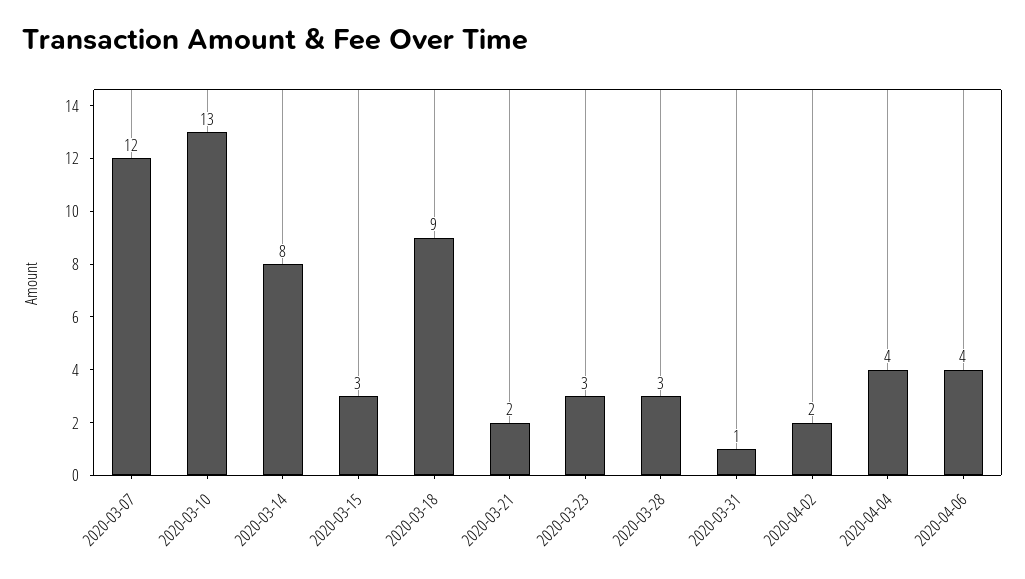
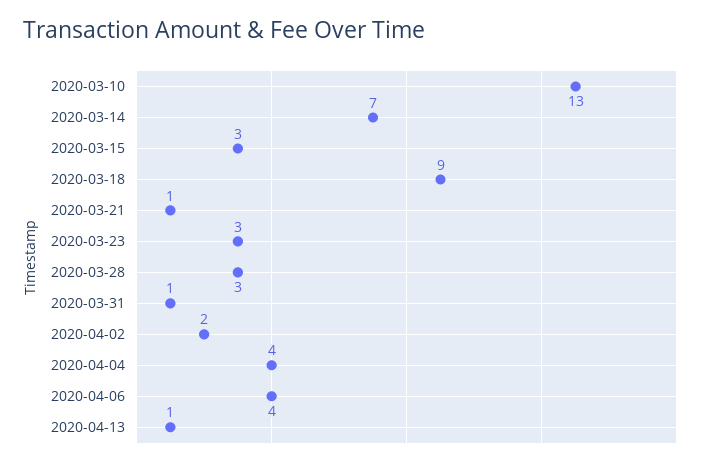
2020-03-07: 12 -> none
2020-03-14: 8 -> 7
2020-03-21: 2 -> 1
2020-04-13: none -> 1

